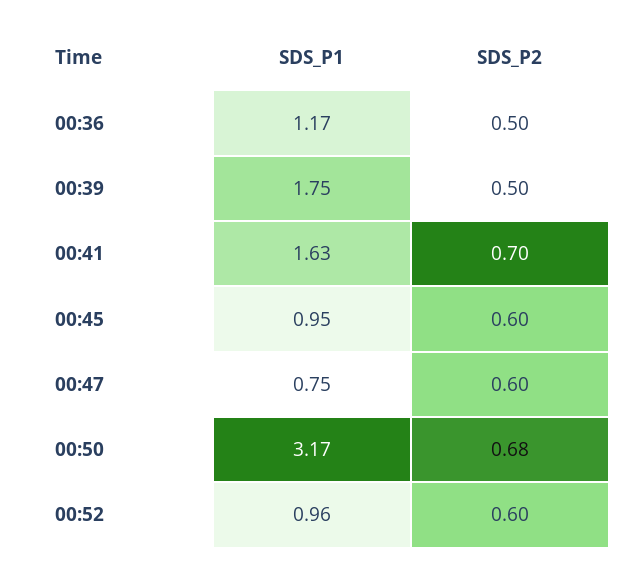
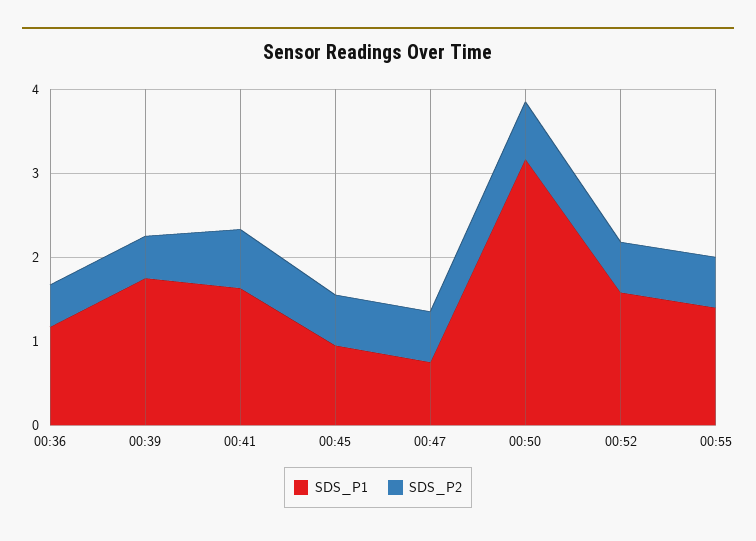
SDS_P1, 00:52: 0.96 -> 1.6
SDS_P1, 00:55: none -> 1.4
SDS_P2, 00:55: none -> 0.6

